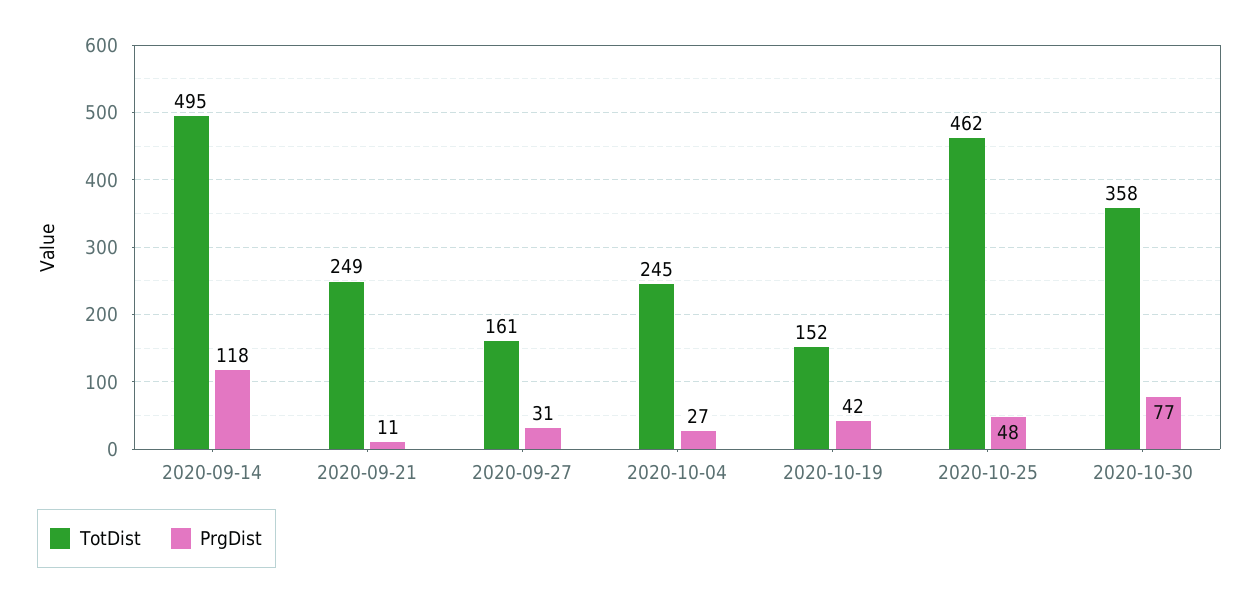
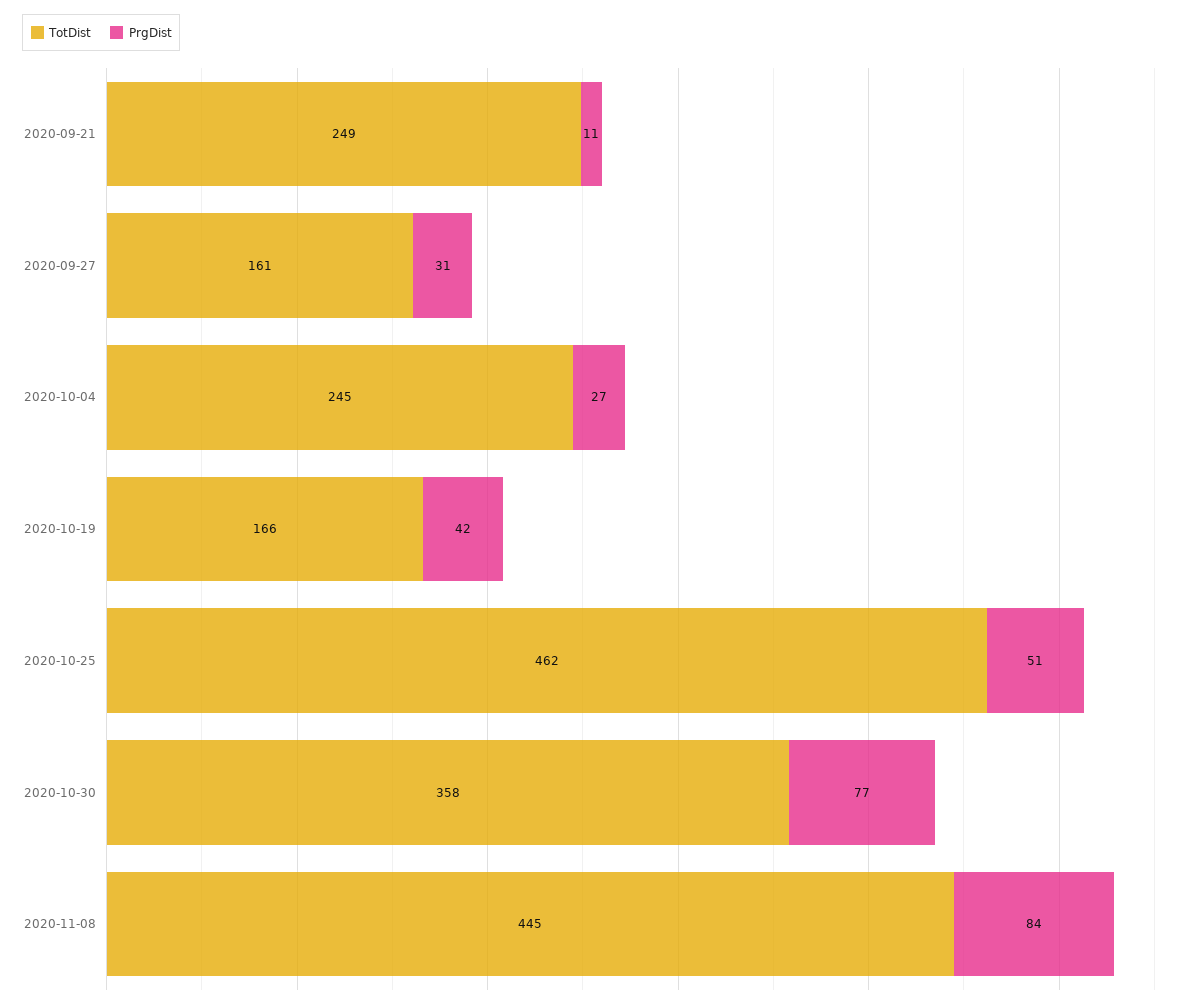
TotDist, 2020-09-14: 495 -> none
PrgDist, 2020-09-14: 118 -> none
TotDist, 2020-10-19: 152 -> 166
PrgDist, 2020-10-25: 48 -> 51
TotDist, 2020-11-08: none -> 445
PrgDist, 2020-11-08: none -> 84

